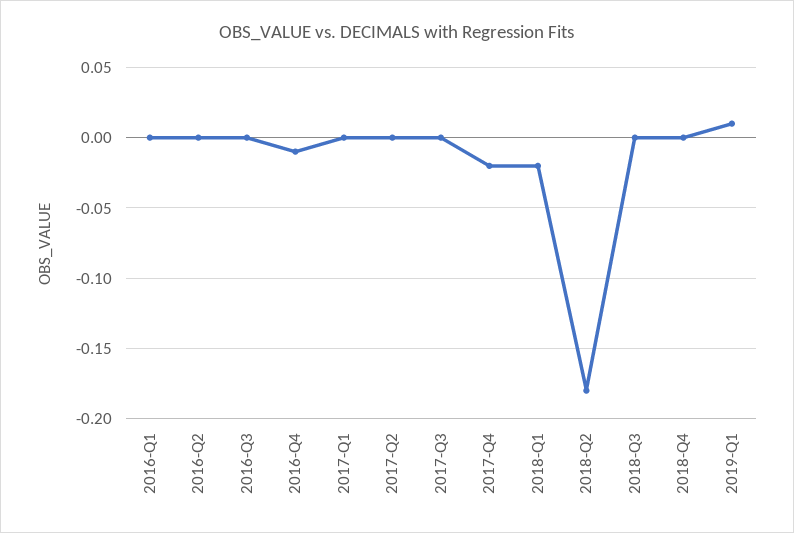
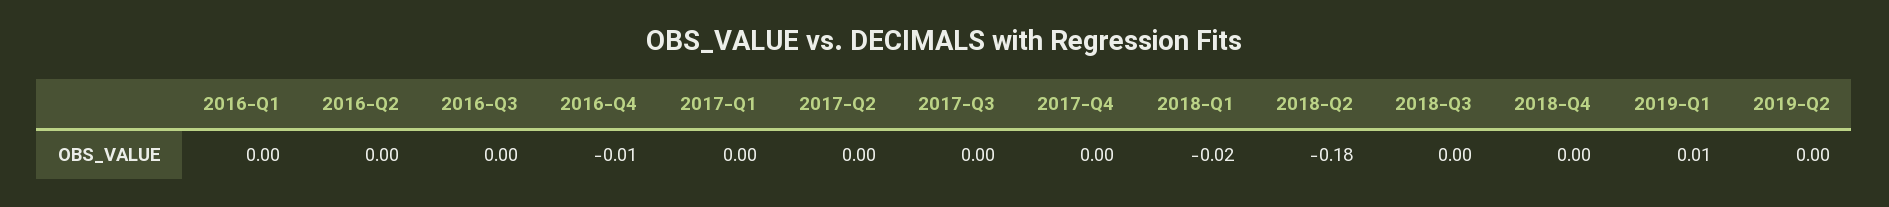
2017-Q4: -0.02 -> 0
2019-Q2: none -> 0

